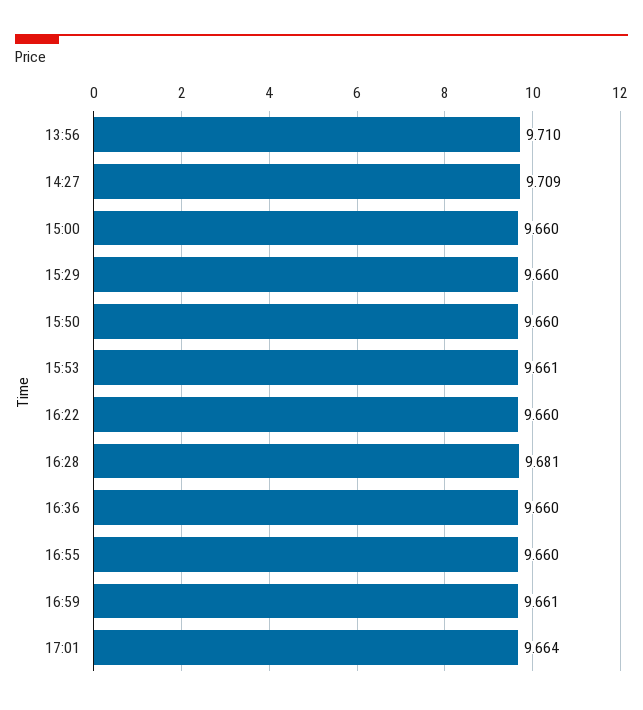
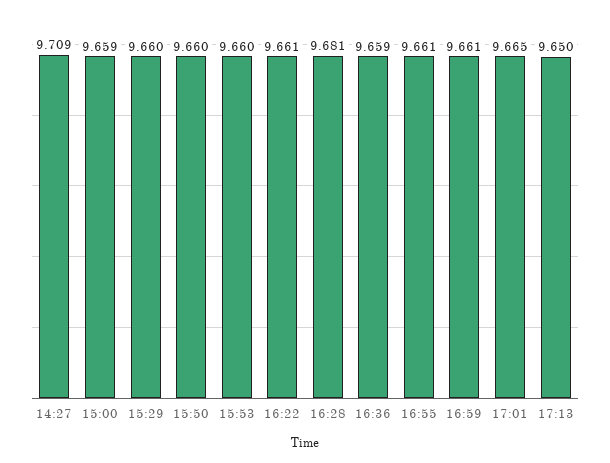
13:56: 9.71 -> none
15:00: 9.66 -> 9.659
15:53: 9.661 -> 9.66
16:22: 9.66 -> 9.661
16:36: 9.66 -> 9.659
16:55: 9.66 -> 9.661
17:01: 9.664 -> 9.665
17:13: none -> 9.65

